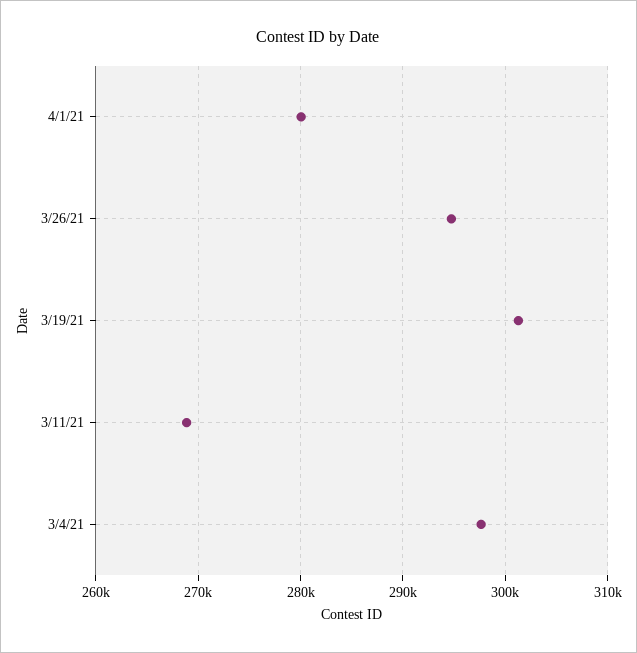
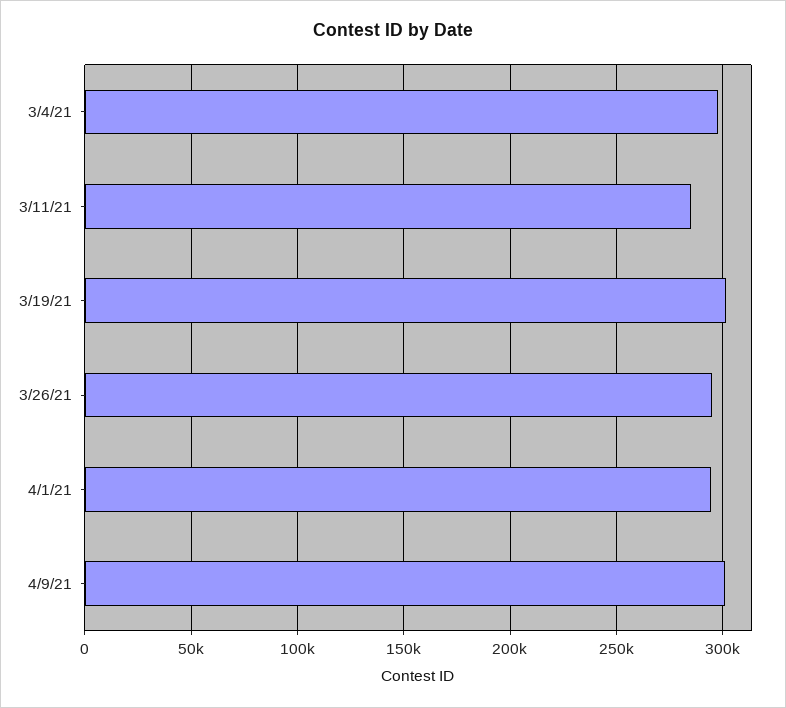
4/1/21: 280000 -> 295000
3/11/21: 269000 -> 285000
4/9/21: none -> 300000

